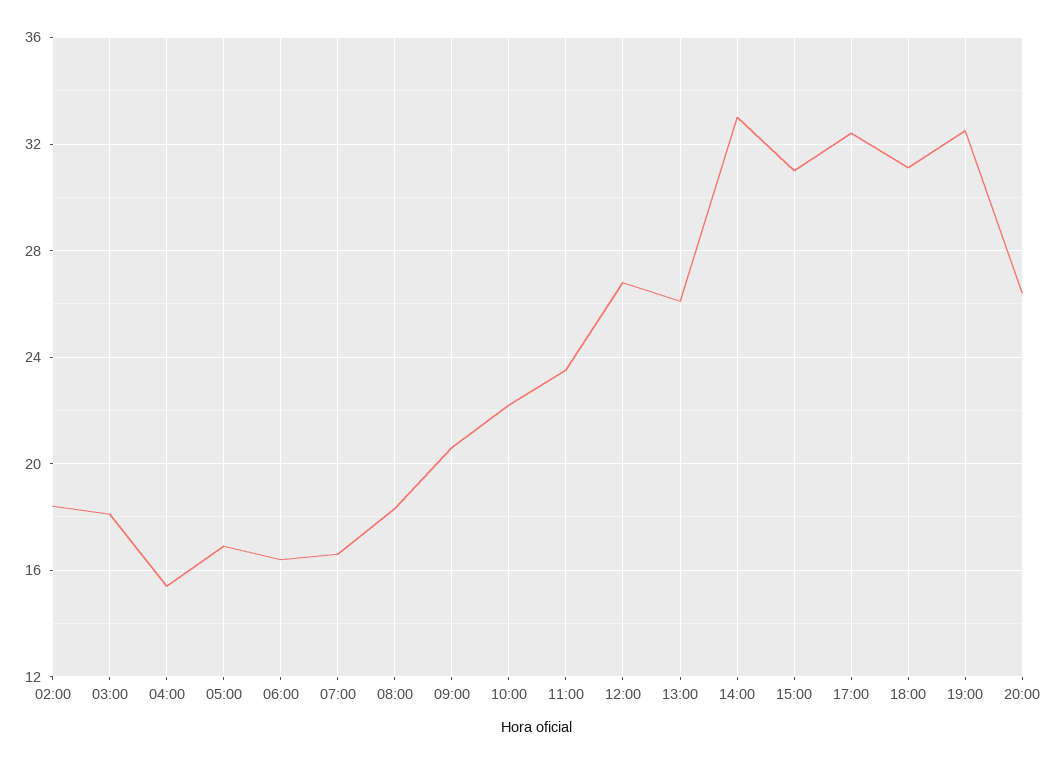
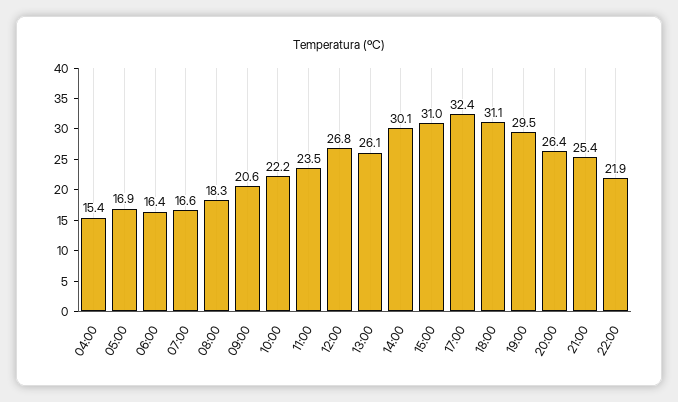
02:00: 18.5 -> none
03:00: 18 -> none
14:00: 33 -> 30.1
19:00: 32.5 -> 29.5
21:00: none -> 25.4
22:00: none -> 21.9

